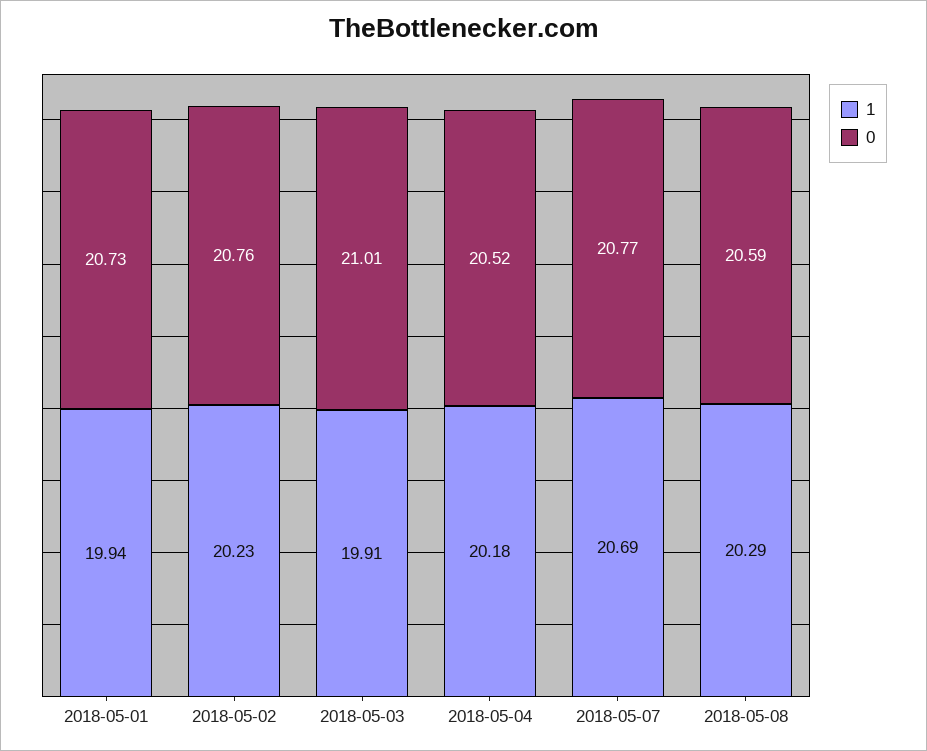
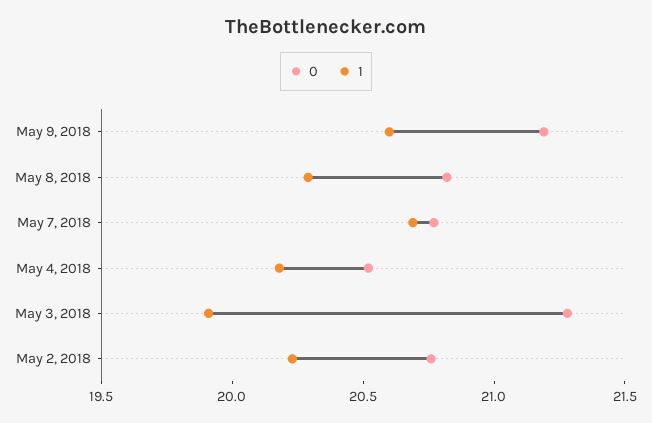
1, 2018-05-01: 19.94 -> none
0, 2018-05-01: 20.73 -> none
0, 2018-05-03: 21.01 -> 21.3
0, 2018-05-08: 20.59 -> 20.8
0, May 9, 2018: none -> 21.2
1, May 9, 2018: none -> 20.6

